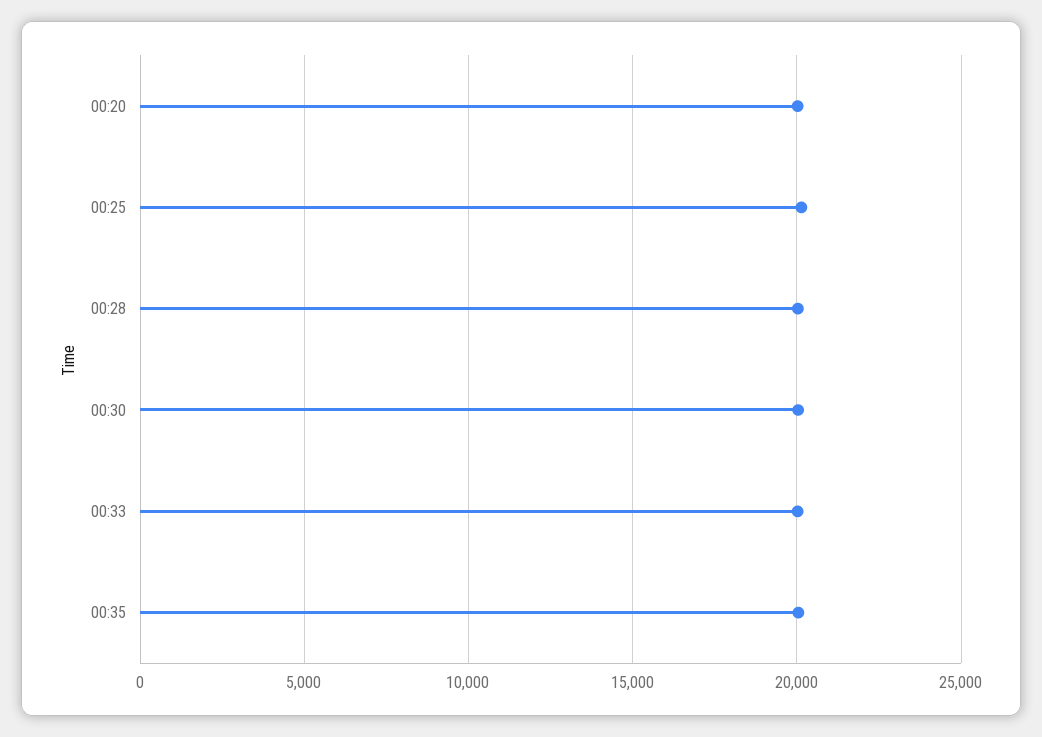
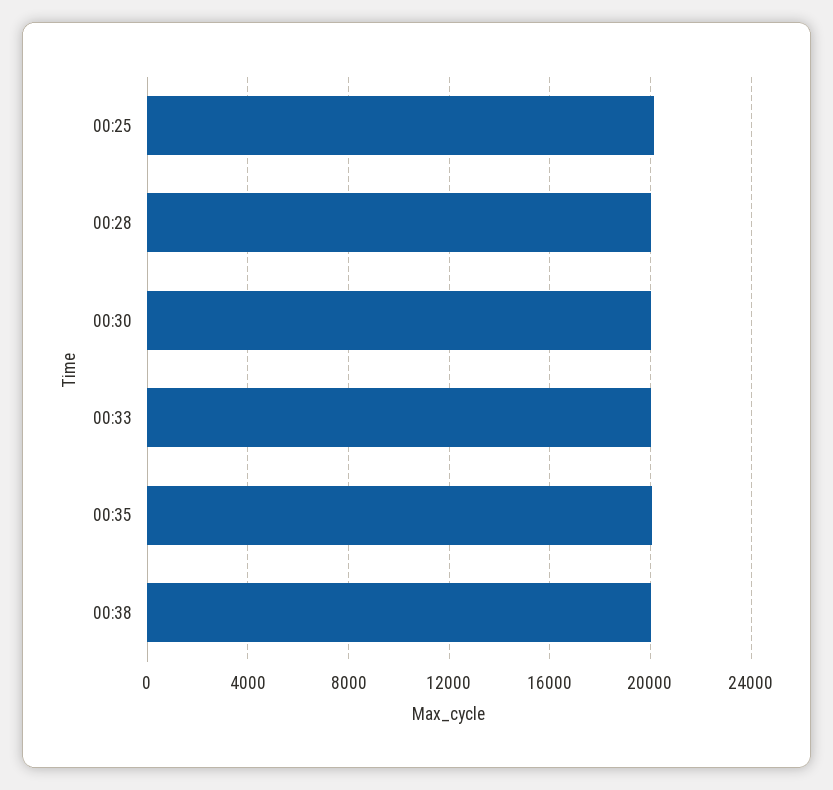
00:20: 20000 -> none
00:38: none -> 20000

